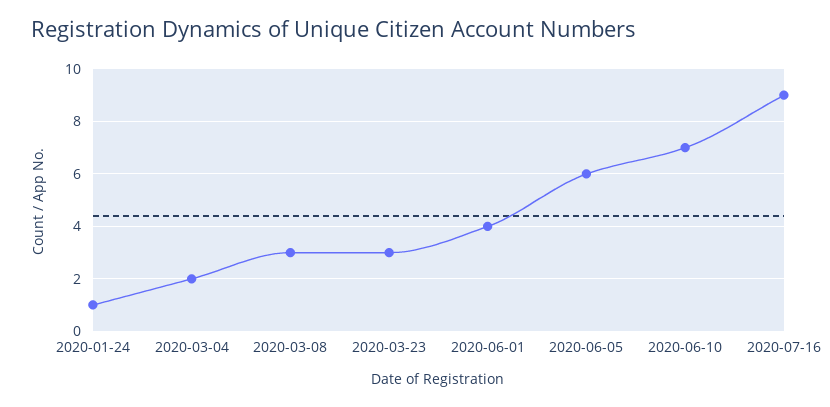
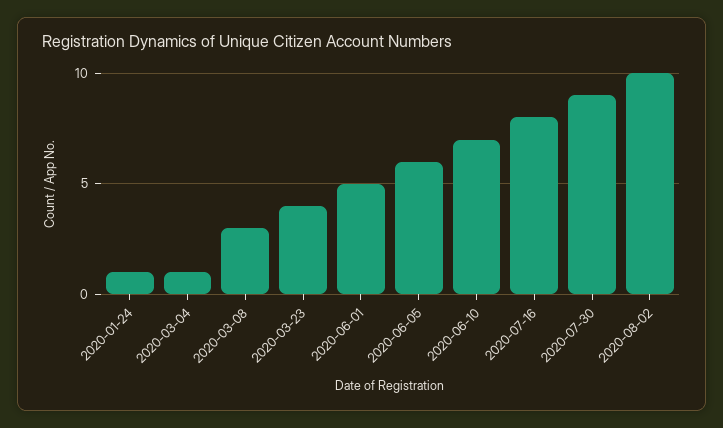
2020-03-04: 2 -> 1
2020-03-23: 3 -> 4
2020-06-01: 4 -> 5
2020-07-16: 9 -> 8
2020-07-30: none -> 9
2020-08-02: none -> 10

